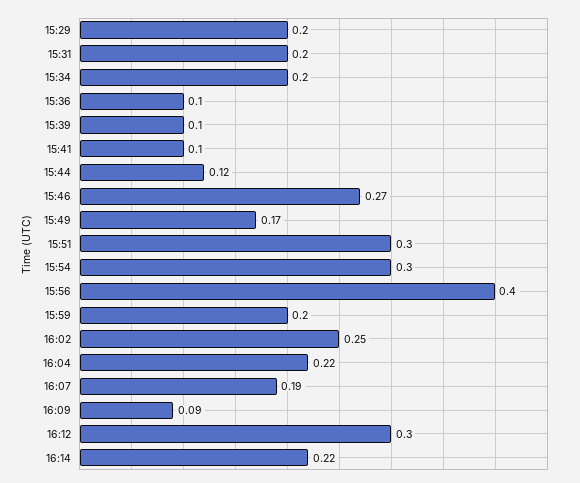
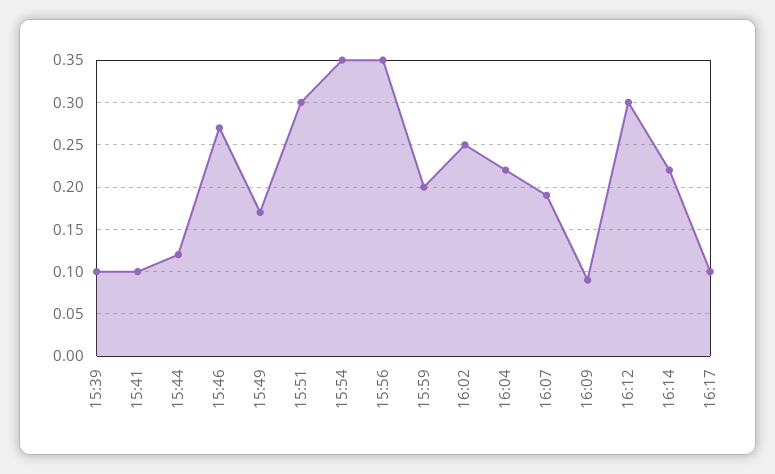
15:29: 0.2 -> none
15:31: 0.2 -> none
15:34: 0.2 -> none
15:36: 0.1 -> none
15:54: 0.3 -> 0.35
15:56: 0.4 -> 0.35
16:17: none -> 0.1

